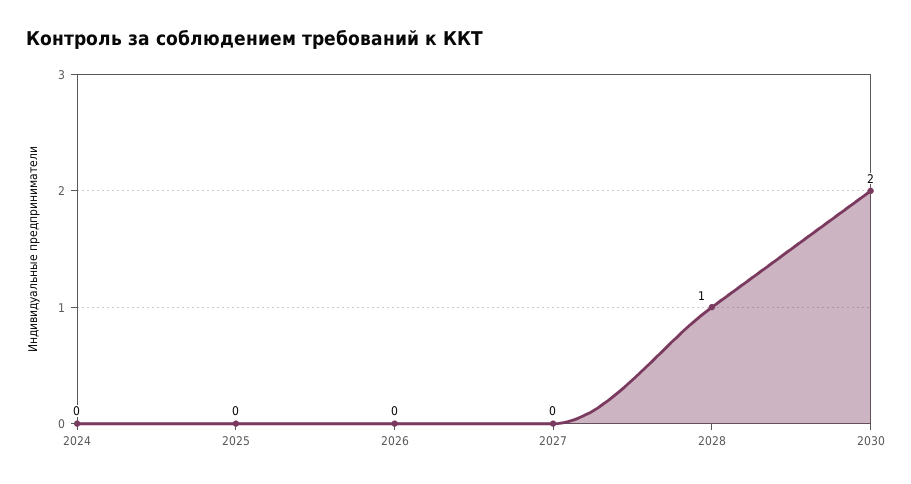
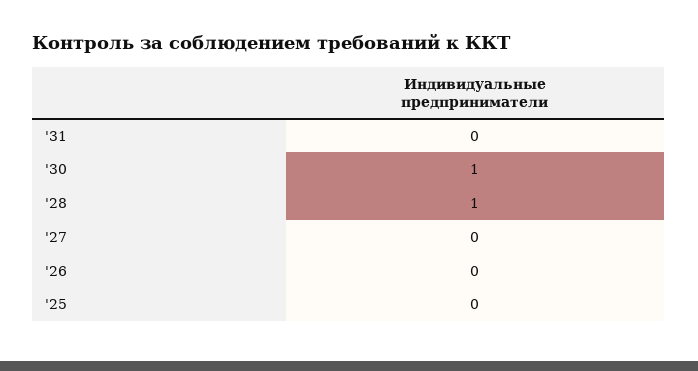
2024: 0 -> none
2030: 2 -> 1
'31: none -> 0

